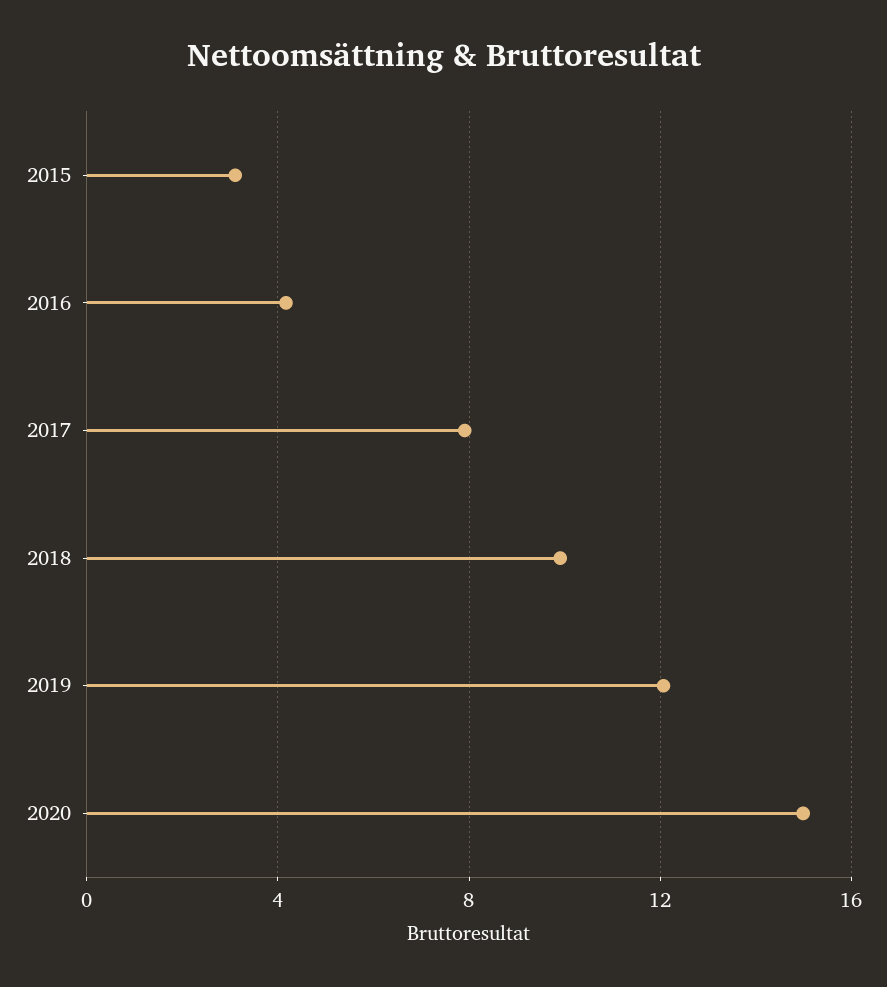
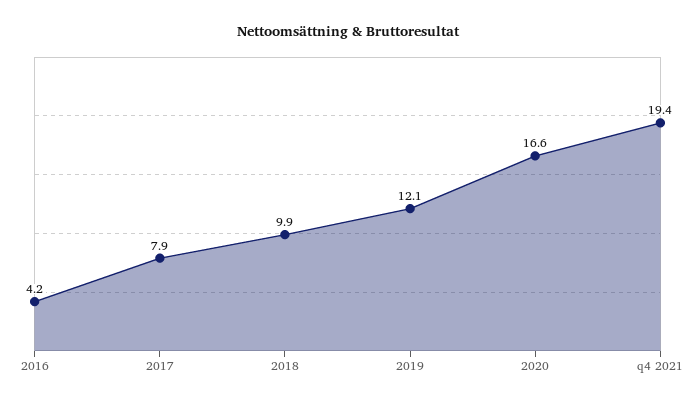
2015: 3 -> none
2020: 15 -> 16.6
q4 2021: none -> 19.4

